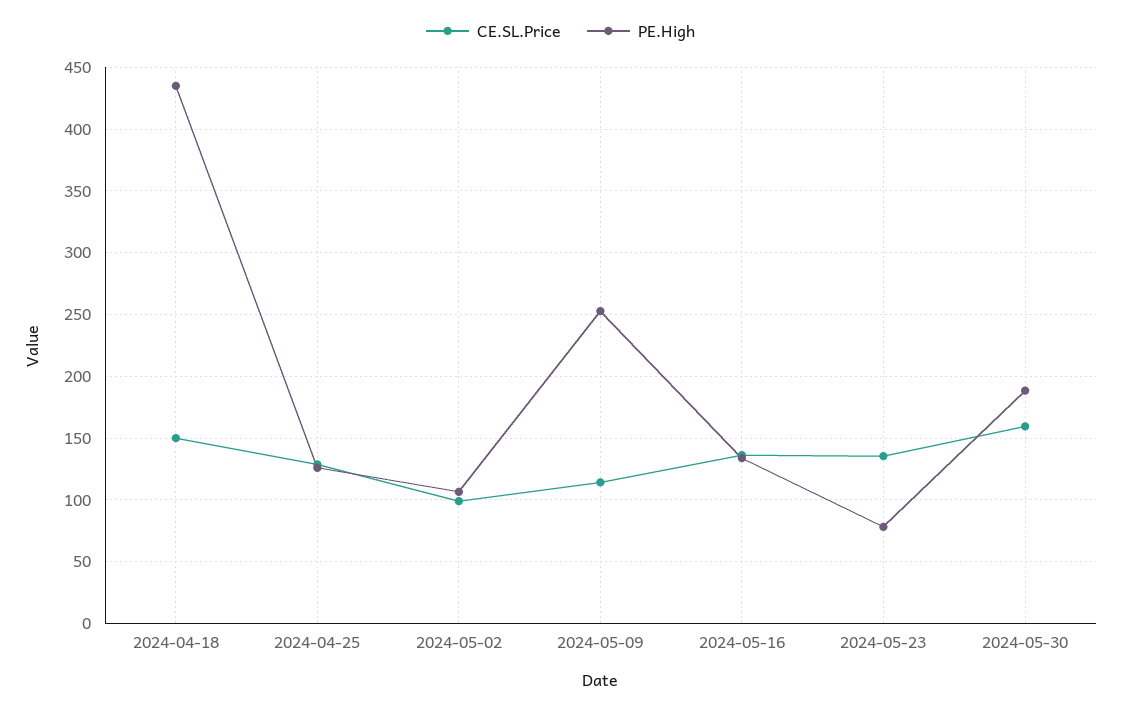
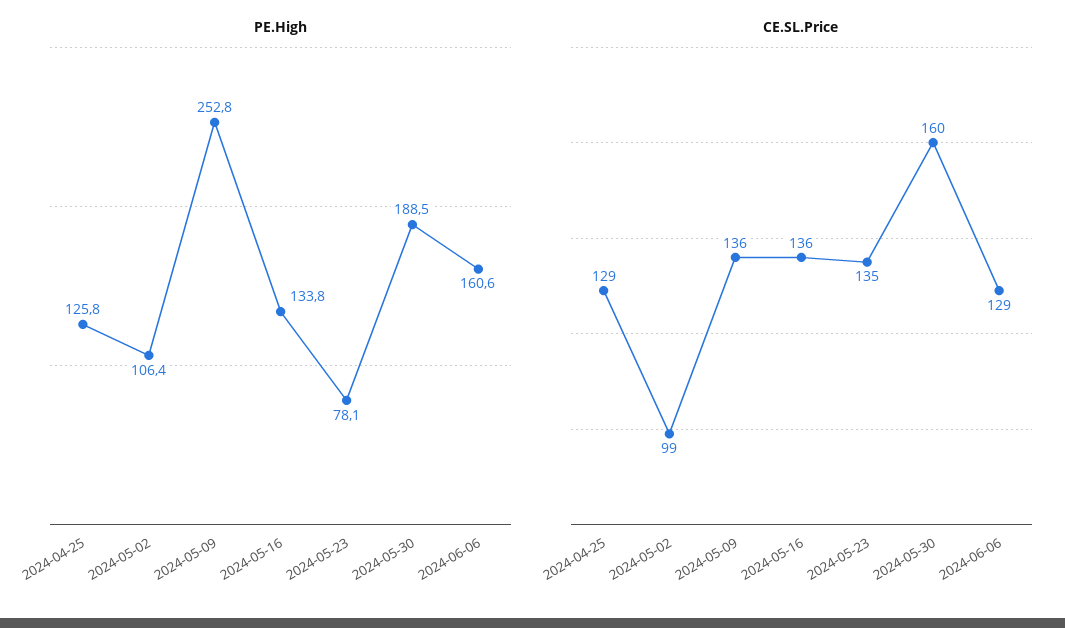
CE.SL.Price, 2024-04-18: 150 -> none
PE.High, 2024-04-18: 435 -> none
CE.SL.Price, 2024-05-09: 115 -> 136
PE.High, 2024-06-06: none -> 160.6
CE.SL.Price, 2024-06-06: none -> 129

